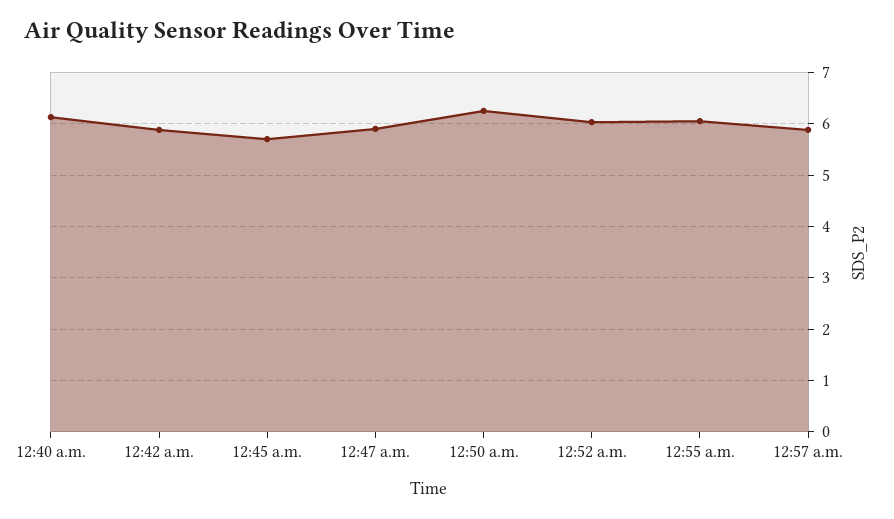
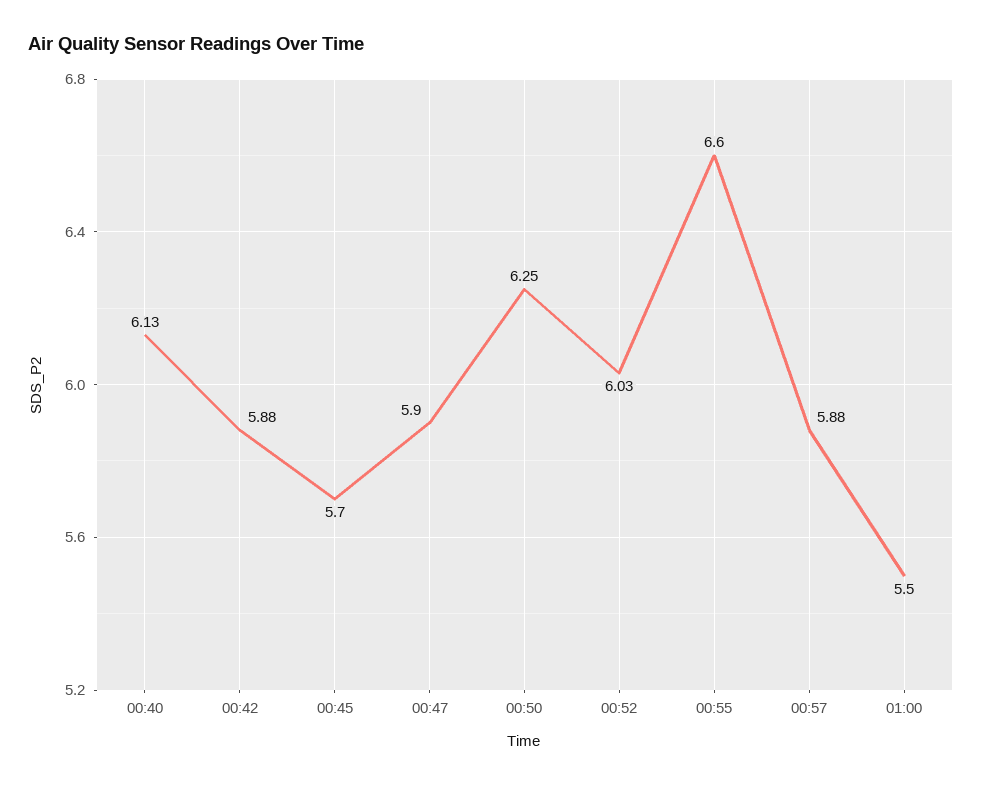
12:55 a.m.: 6 -> 6.6
01:00: none -> 5.5

